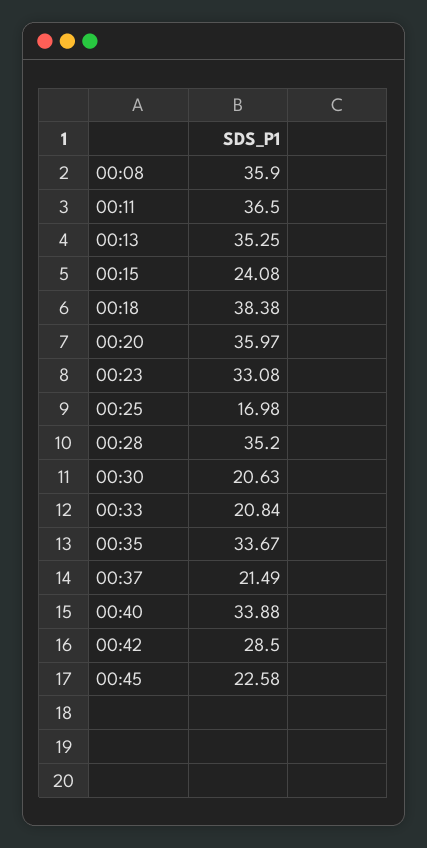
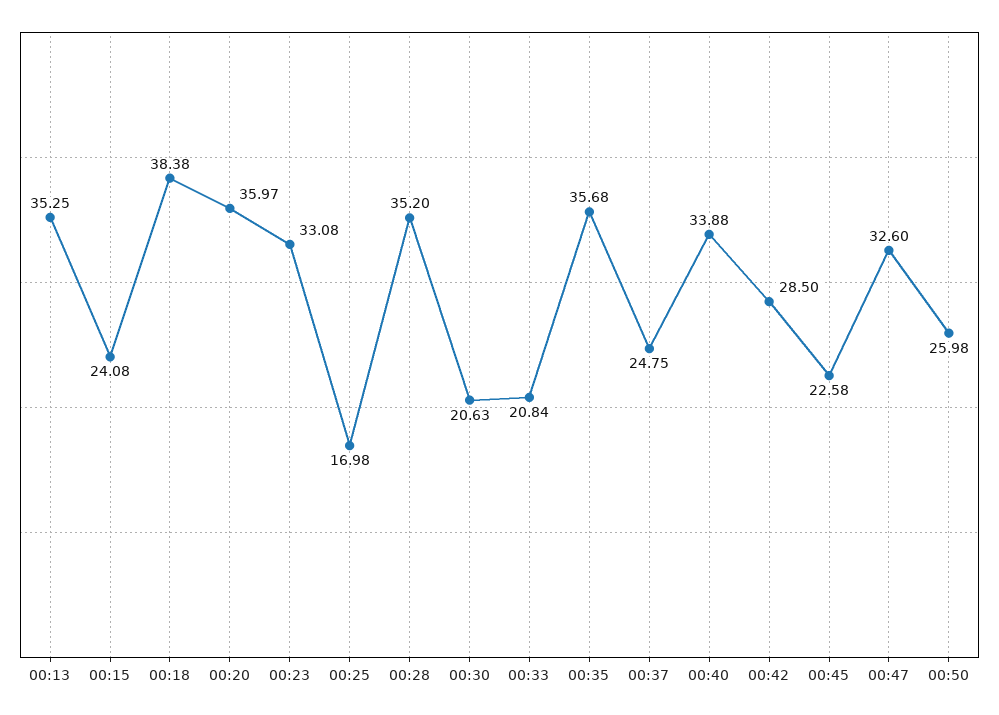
00:08: 35.9 -> none
00:11: 36.5 -> none
00:35: 33.67 -> 35.68
00:37: 21.49 -> 24.75
00:47: none -> 32.6
00:50: none -> 25.98

